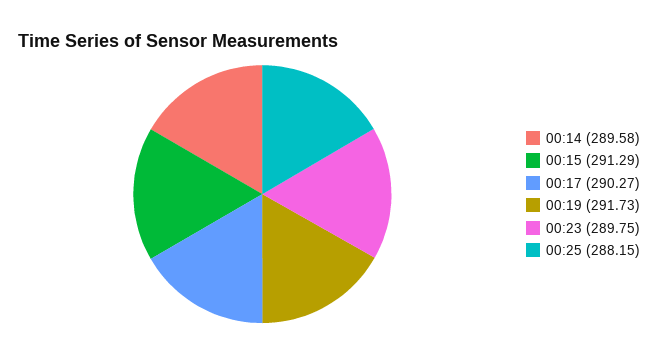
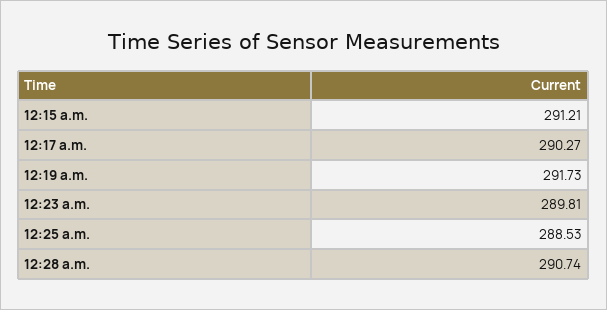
00:14: 289.58 -> none
00:15: 291.29 -> 291.21
00:23: 289.75 -> 289.81
00:25: 288.15 -> 288.53
12:28 a.m.: none -> 290.74

